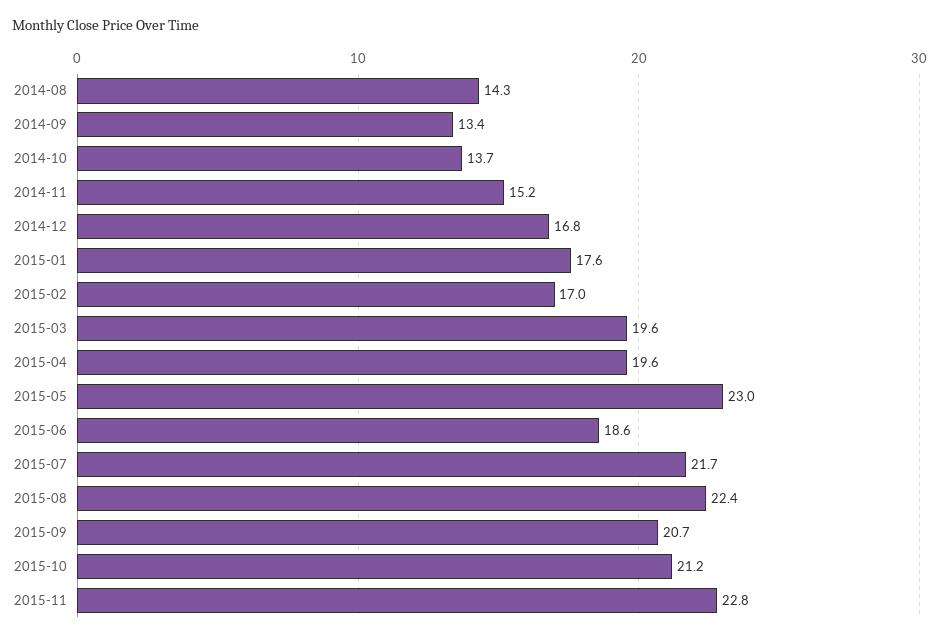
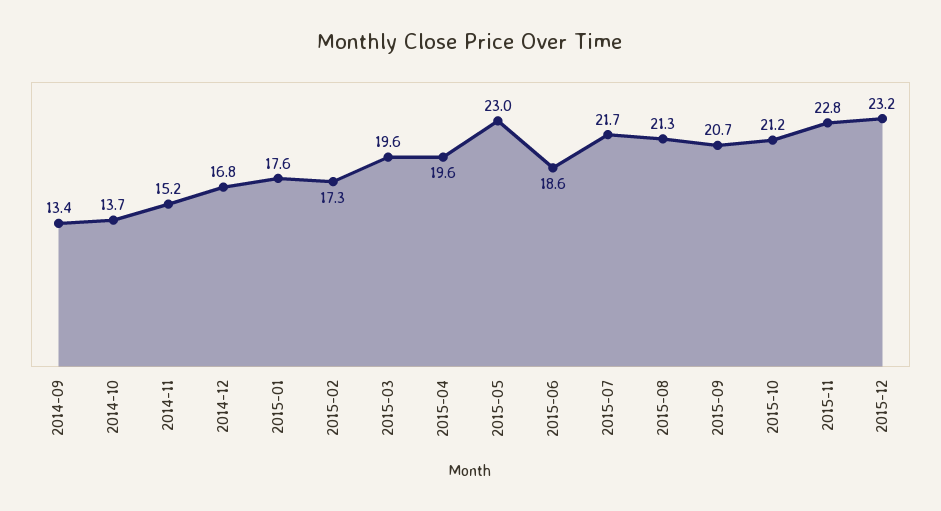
2014-08: 14.3 -> none
2015-02: 17 -> 17.3
2015-08: 22.4 -> 21.3
2015-12: none -> 23.2

